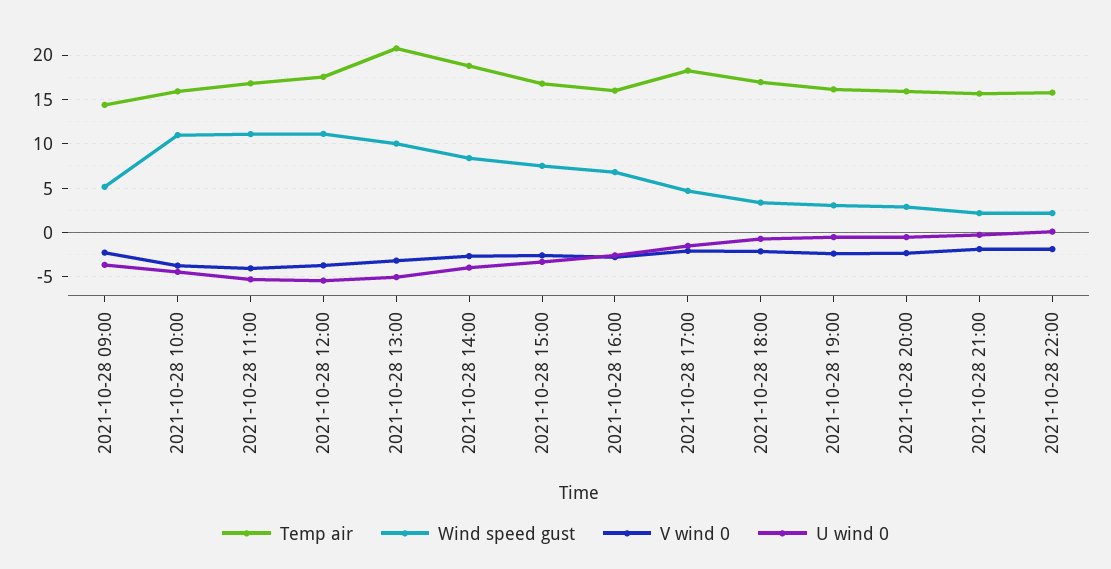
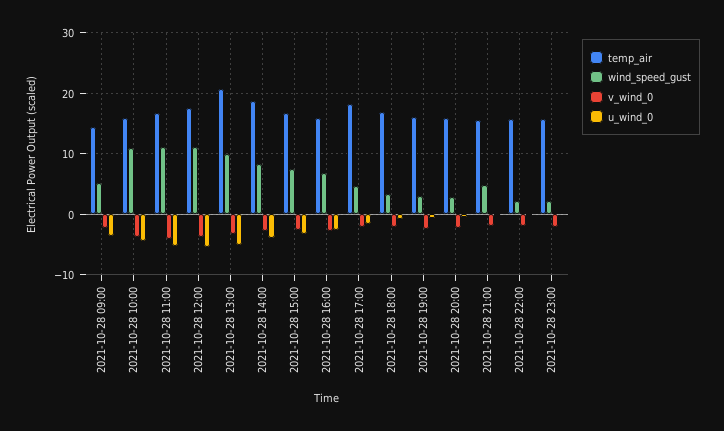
Wind speed gust, 2021-10-28 21:00: 2 -> 5
Temp air, 2021-10-28 23:00: none -> 16
Wind speed gust, 2021-10-28 23:00: none -> 2
V wind 0, 2021-10-28 23:00: none -> -2
U wind 0, 2021-10-28 23:00: none -> 0

